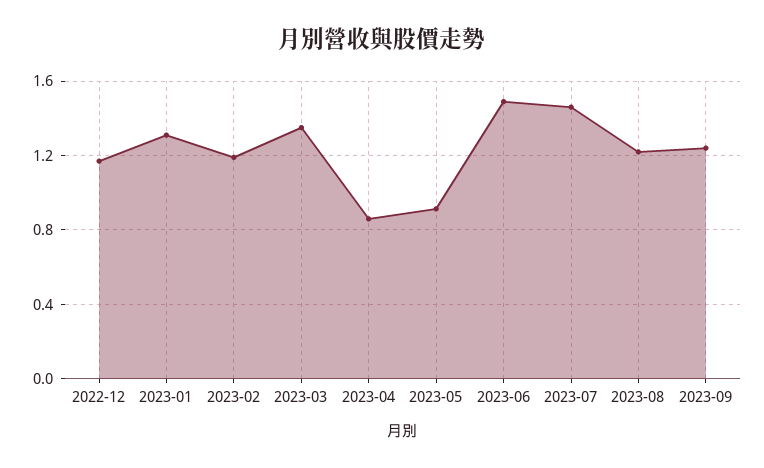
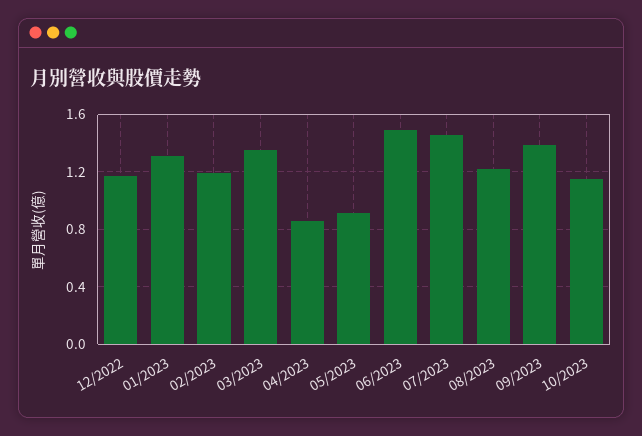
2023-09: 1.25 -> 1.4
10/2023: none -> 1.15

